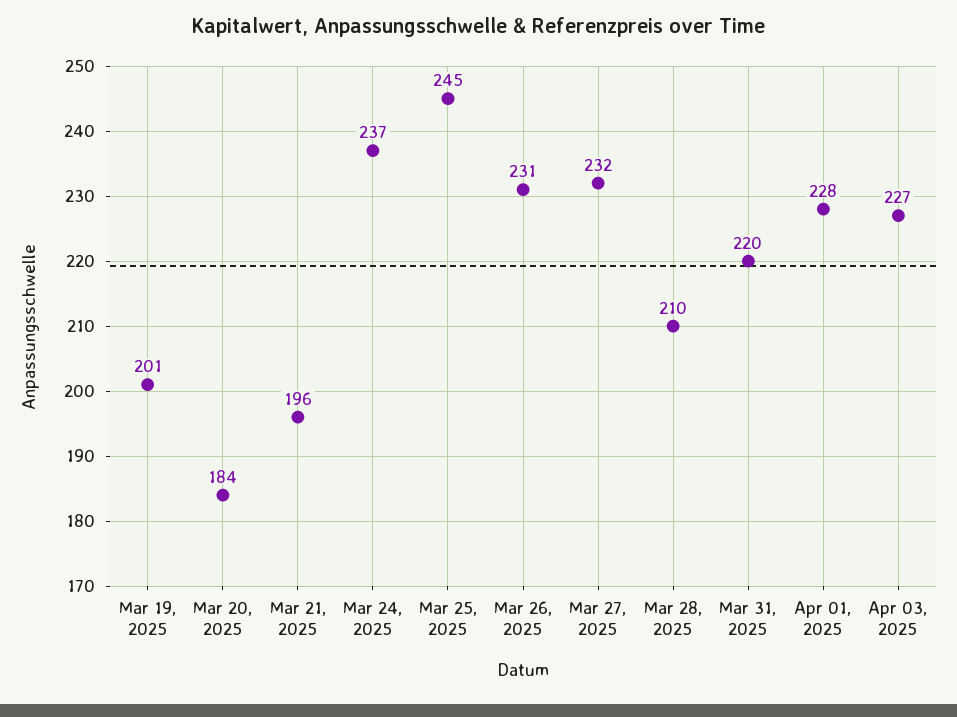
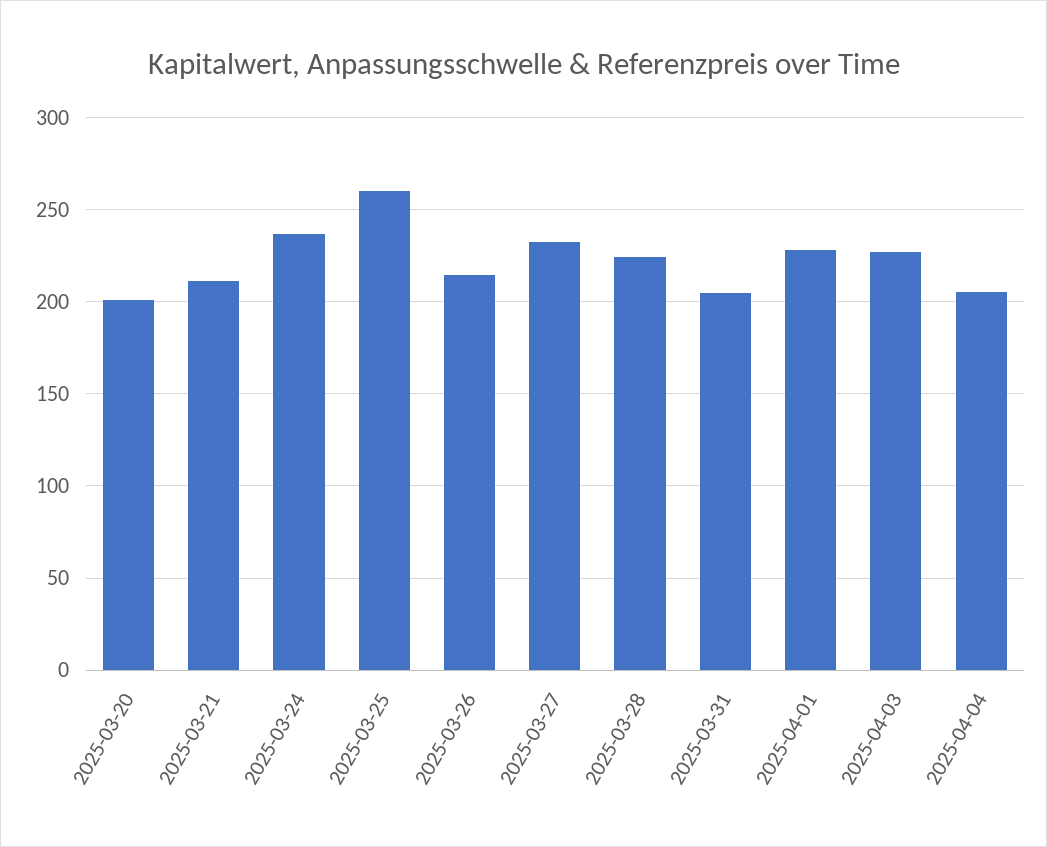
Mar 19, 2025: 201 -> none
Mar 20, 2025: 184 -> 200
Mar 21, 2025: 196 -> 210
Mar 25, 2025: 245 -> 260
Mar 26, 2025: 231 -> 215
Mar 28, 2025: 210 -> 225
Mar 31, 2025: 220 -> 205
2025-04-04: none -> 205

